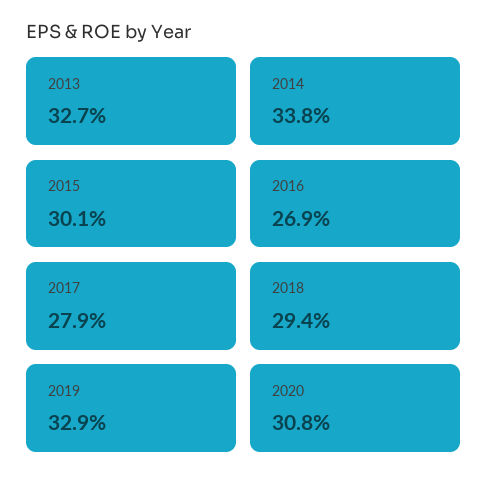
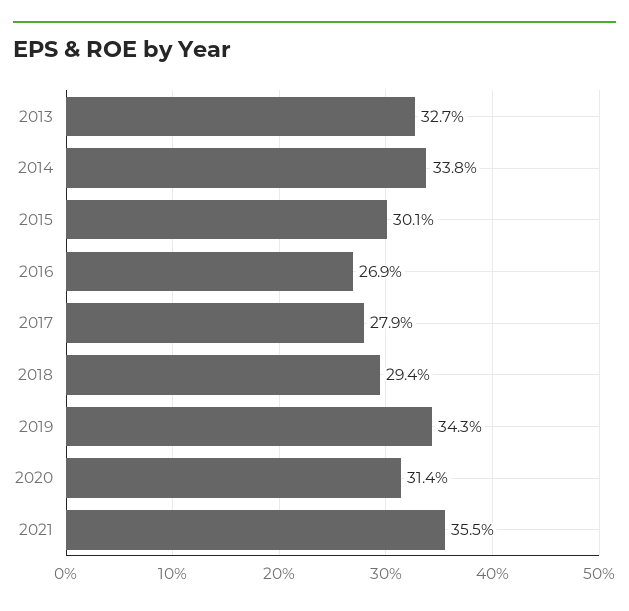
2019: 32.9 -> 34.3
2020: 30.8 -> 31.4
2021: none -> 35.5

